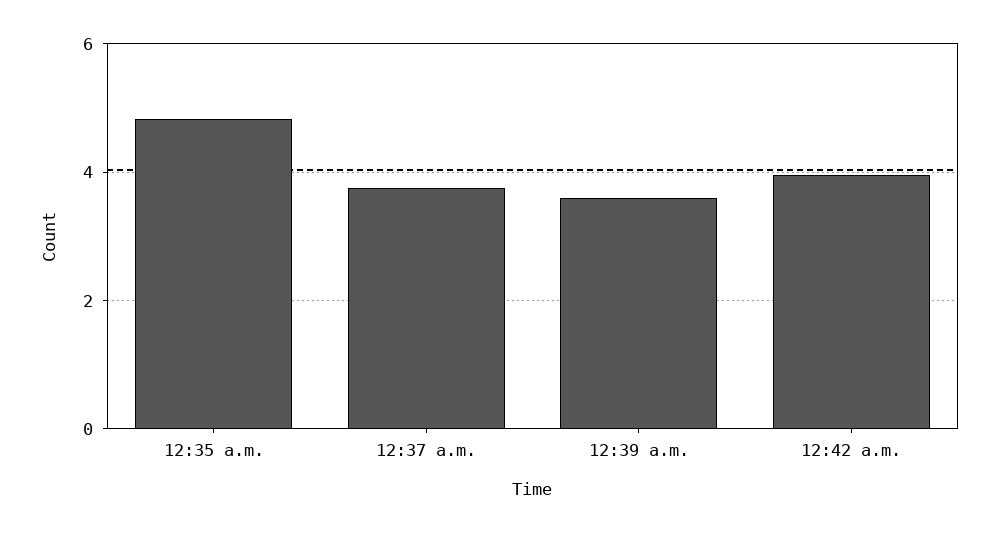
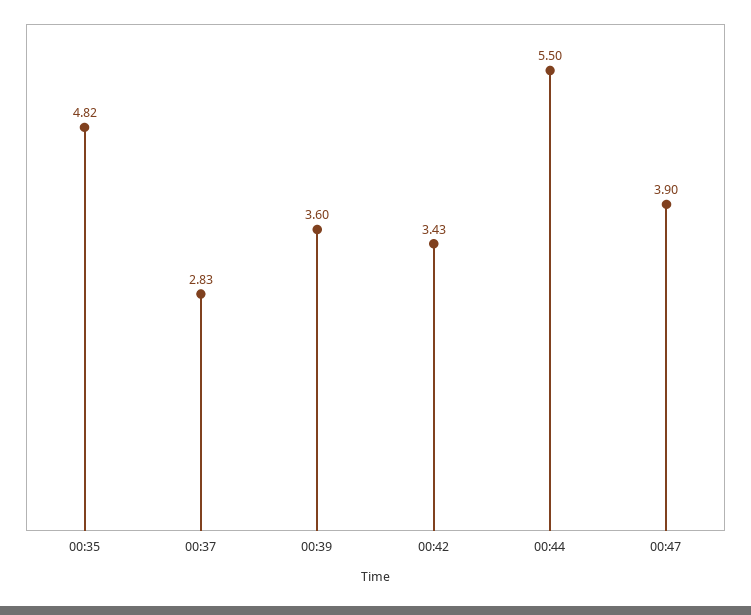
12:37 a.m.: 3.8 -> 2.83
12:42 a.m.: 4 -> 3.43
00:44: none -> 5.5
00:47: none -> 3.9

